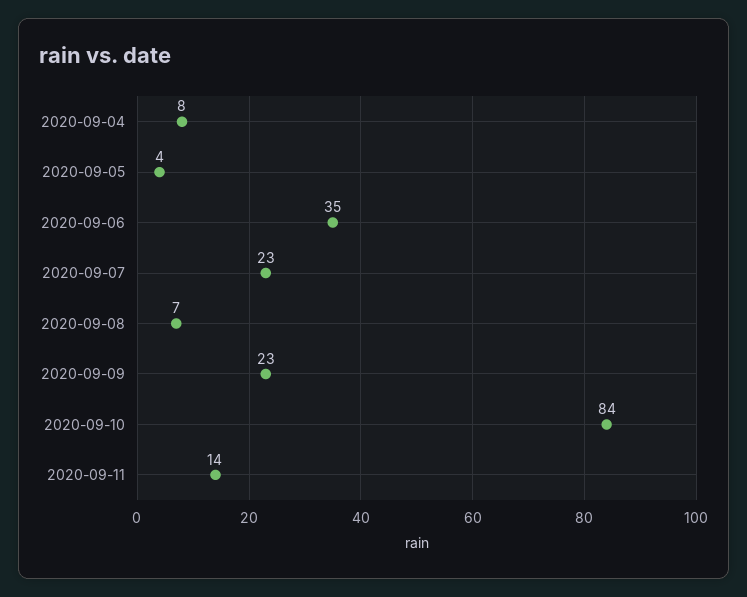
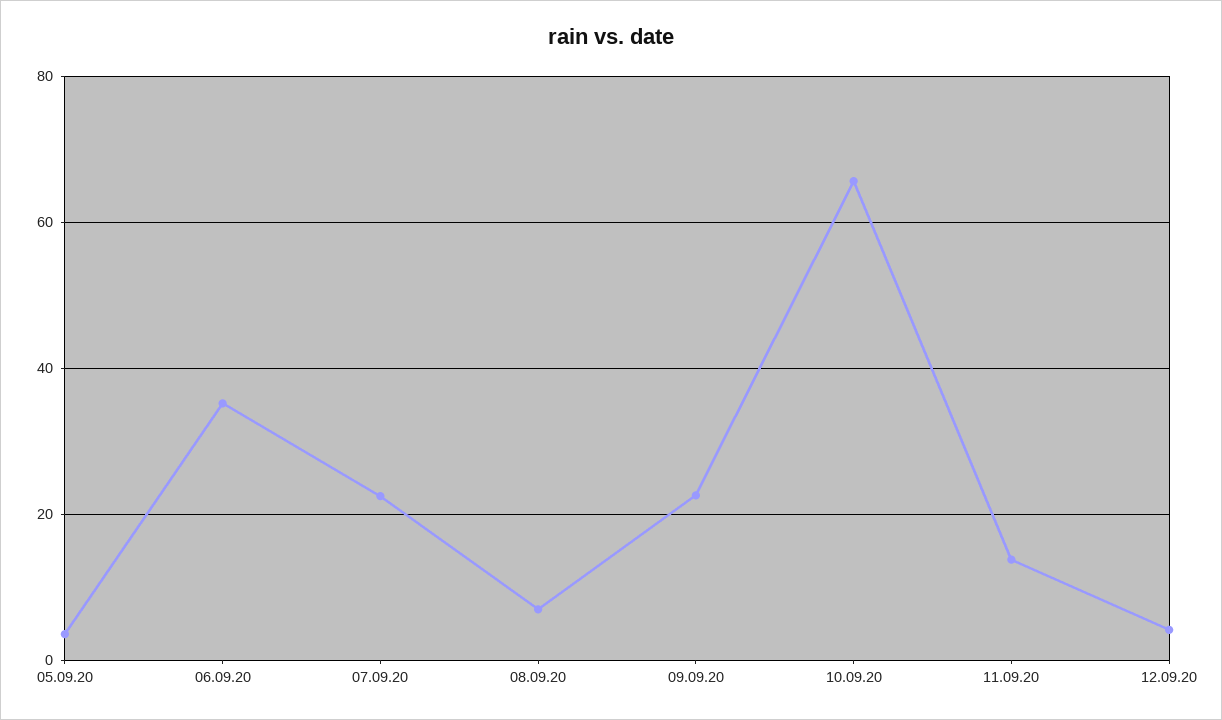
2020-09-04: 8 -> none
2020-09-10: 84 -> 66
12.09.20: none -> 4

